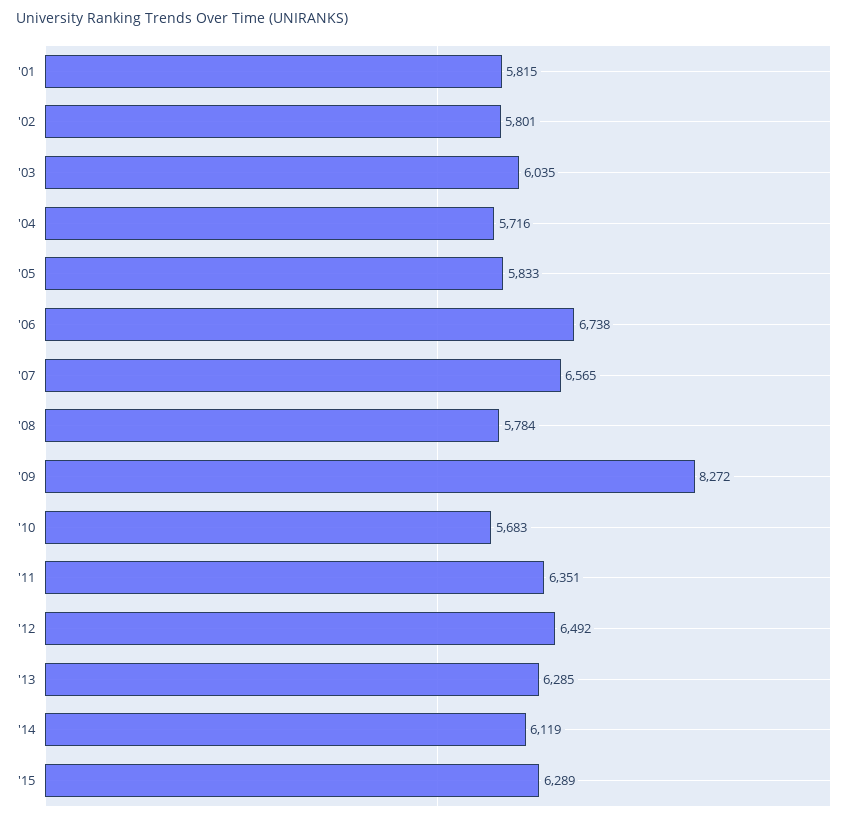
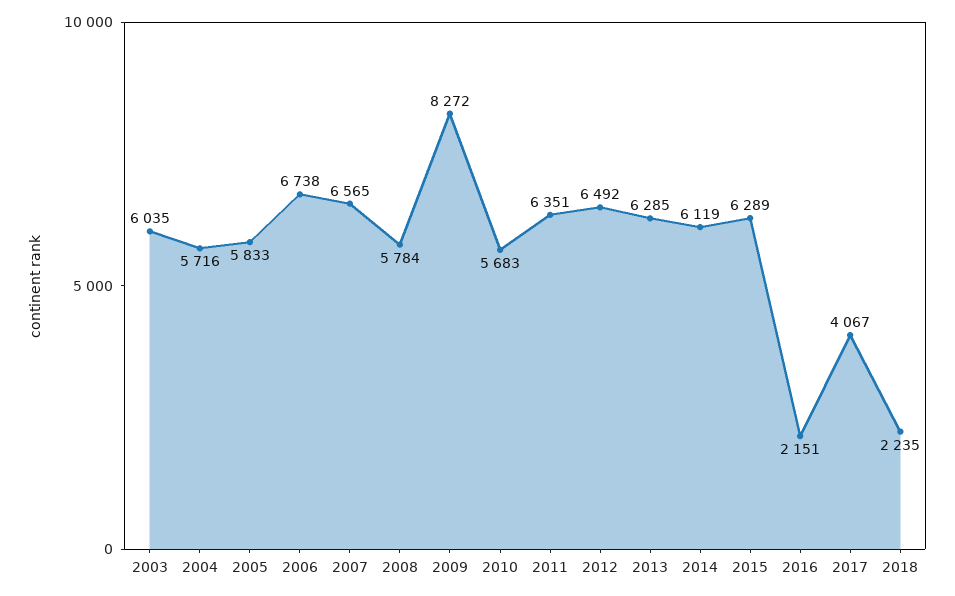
'01: 5815 -> none
'02: 5801 -> none
2016: none -> 2151
2017: none -> 4067
2018: none -> 2235

